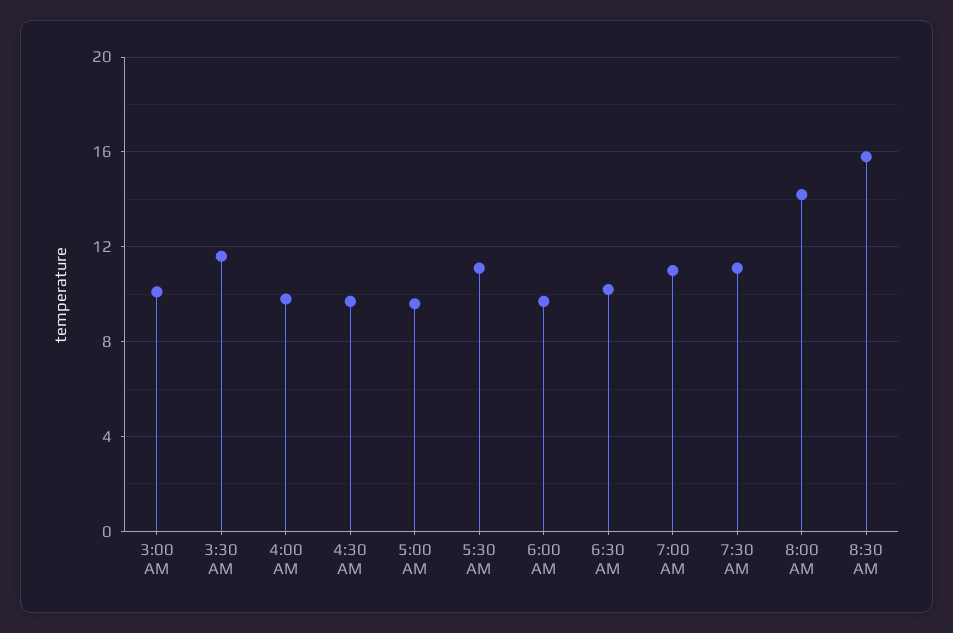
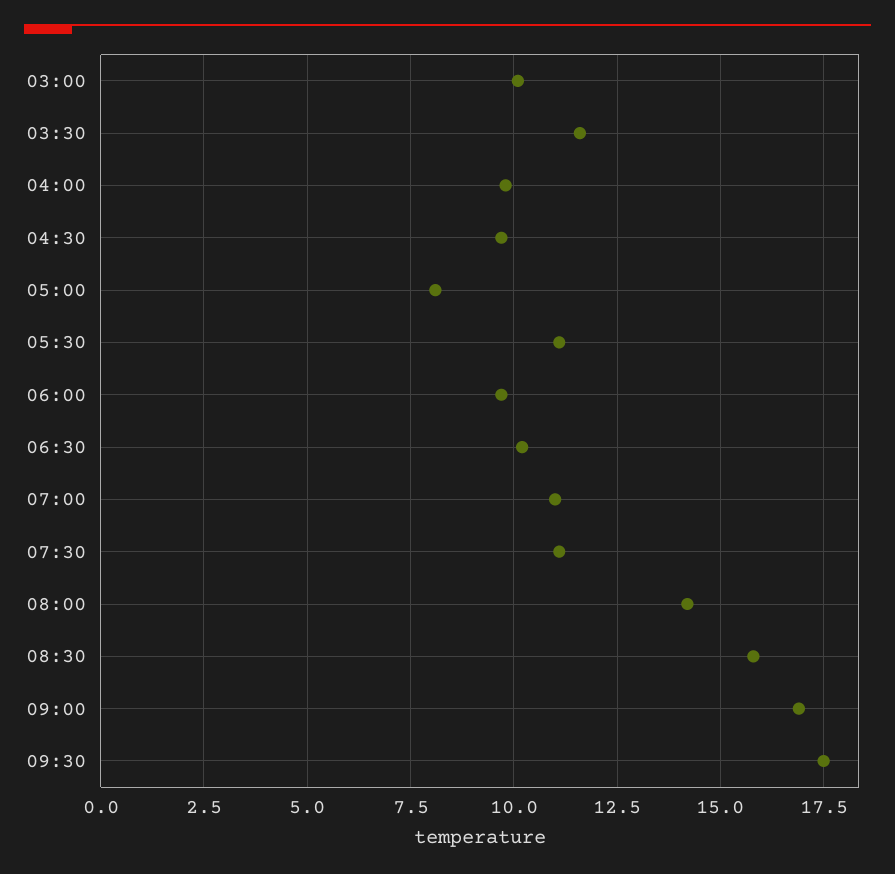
5:00 AM: 9.5 -> 8
09:00: none -> 17
09:30: none -> 17.5

